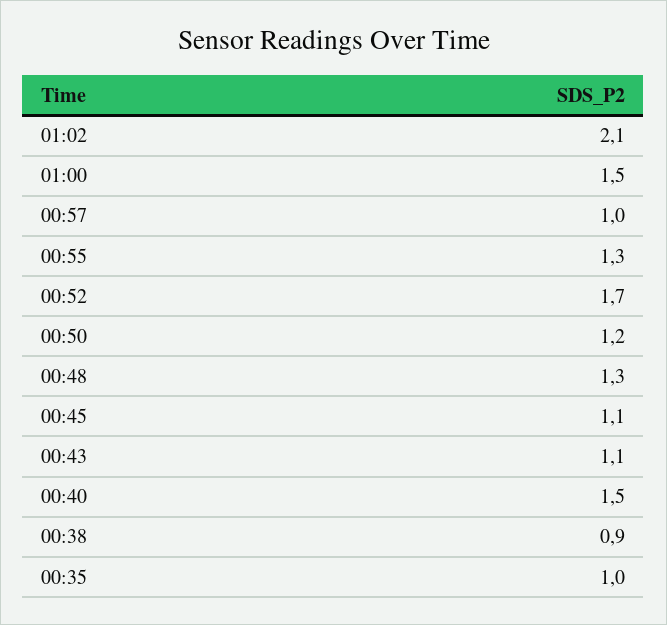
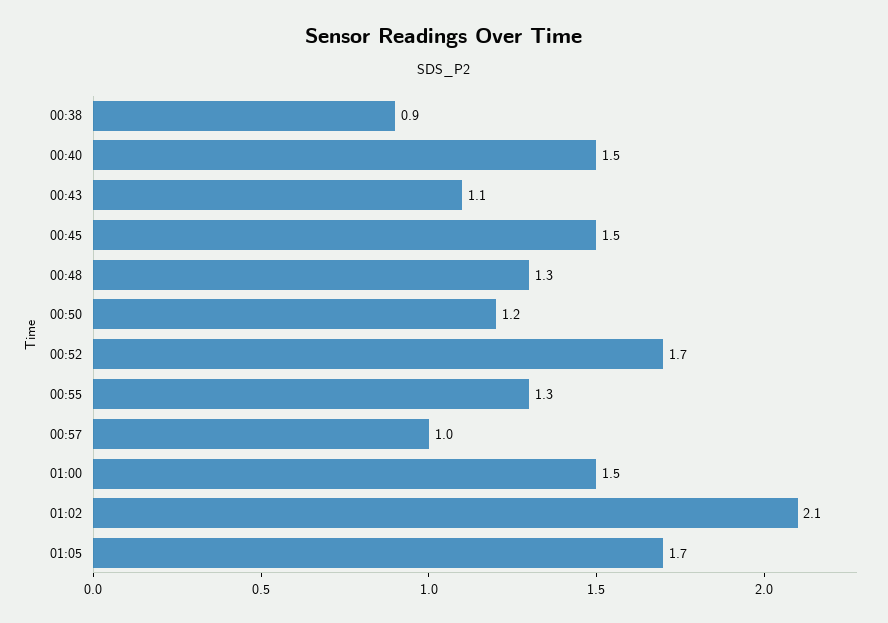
00:45: 1.1 -> 1.5
00:35: 1 -> none
01:05: none -> 1.7

